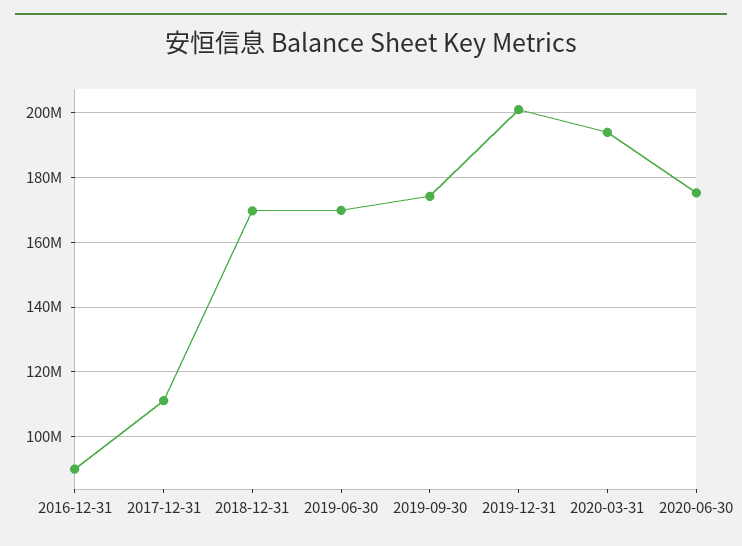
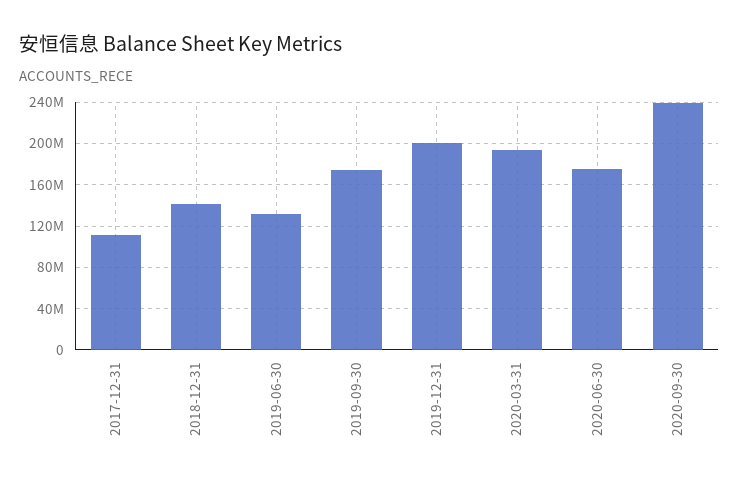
2016-12-31: 90000000 -> none
2018-12-31: 170000000 -> 140000000
2019-06-30: 170000000 -> 130000000
2020-09-30: none -> 240000000

